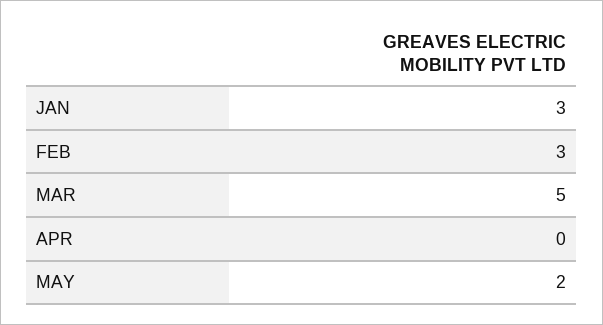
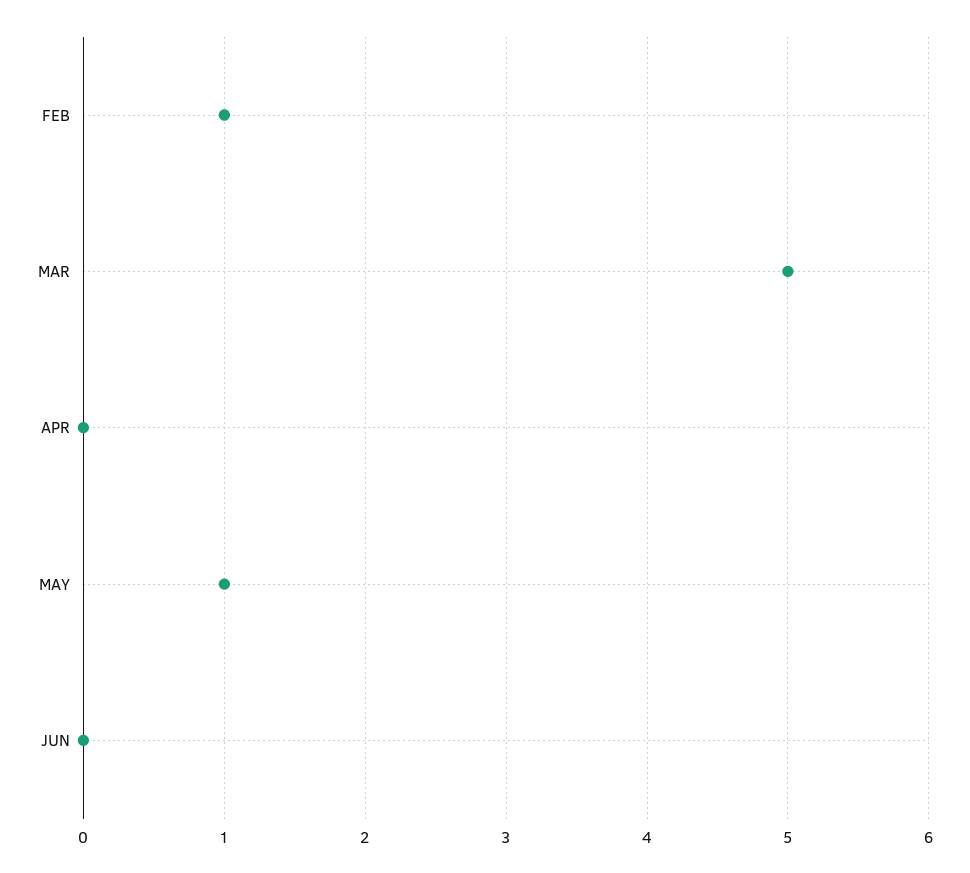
JAN: 3 -> none
FEB: 3 -> 1
MAY: 2 -> 1
JUN: none -> 0

